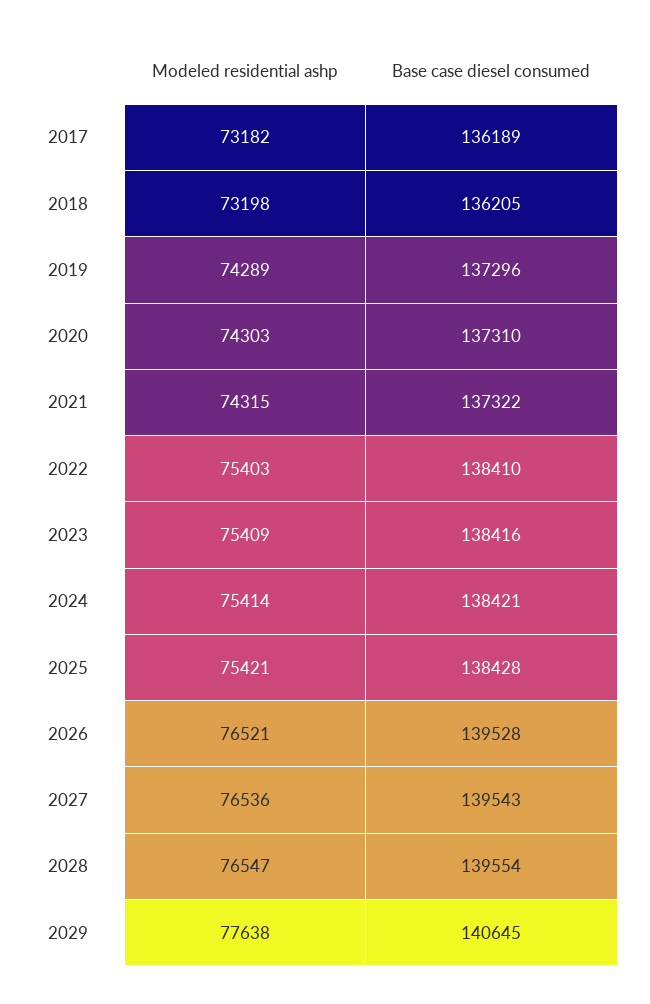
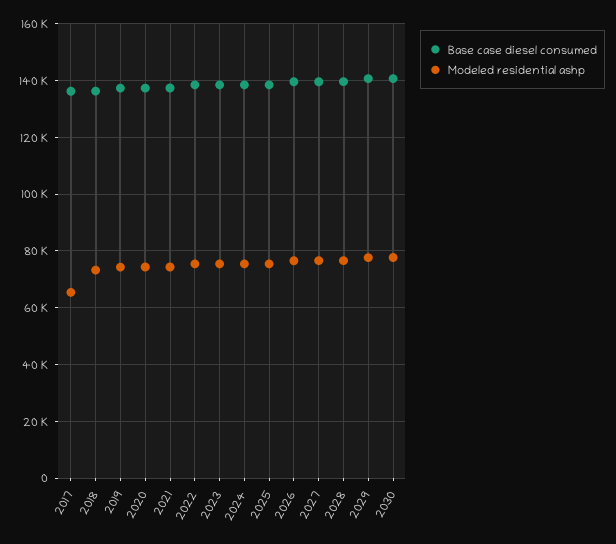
Modeled residential ashp, 2017: 73182 -> 65000
Base case diesel consumed, 2030: none -> 140000
Modeled residential ashp, 2030: none -> 77500

